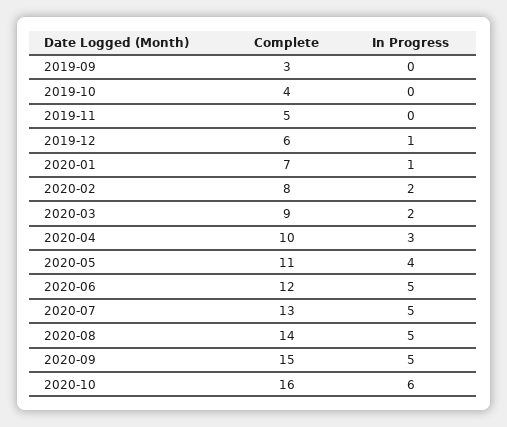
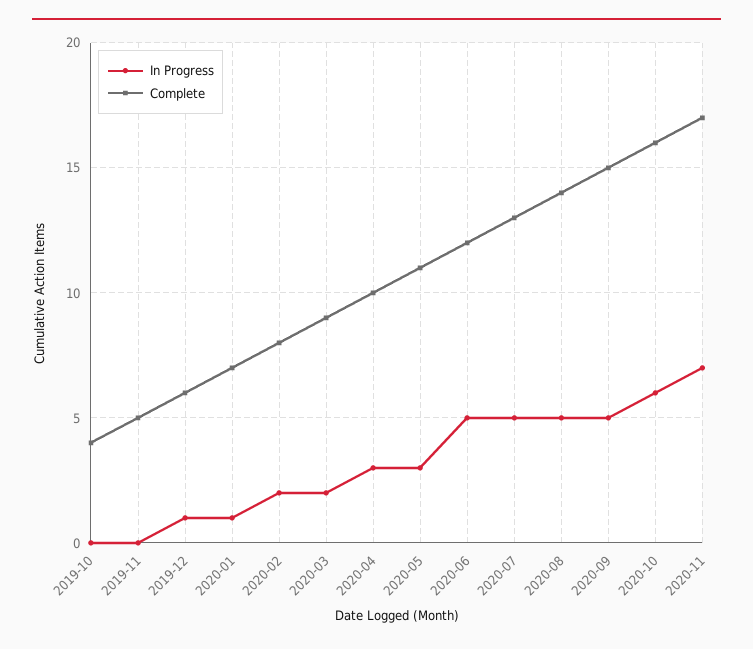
Complete, 2019-09: 3 -> none
In Progress, 2019-09: 0 -> none
In Progress, 2020-05: 4 -> 3
In Progress, 2020-11: none -> 7
Complete, 2020-11: none -> 17

